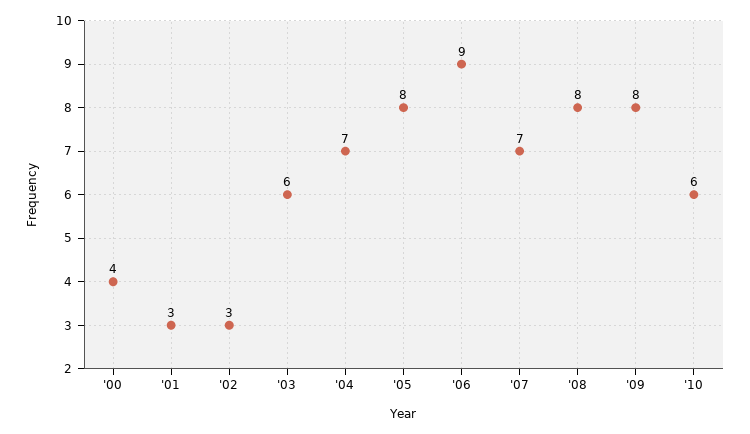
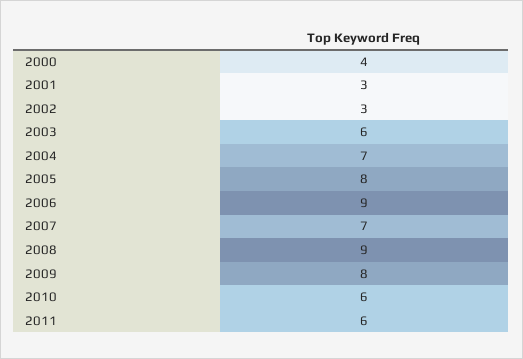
'08: 8 -> 9
2011: none -> 6

